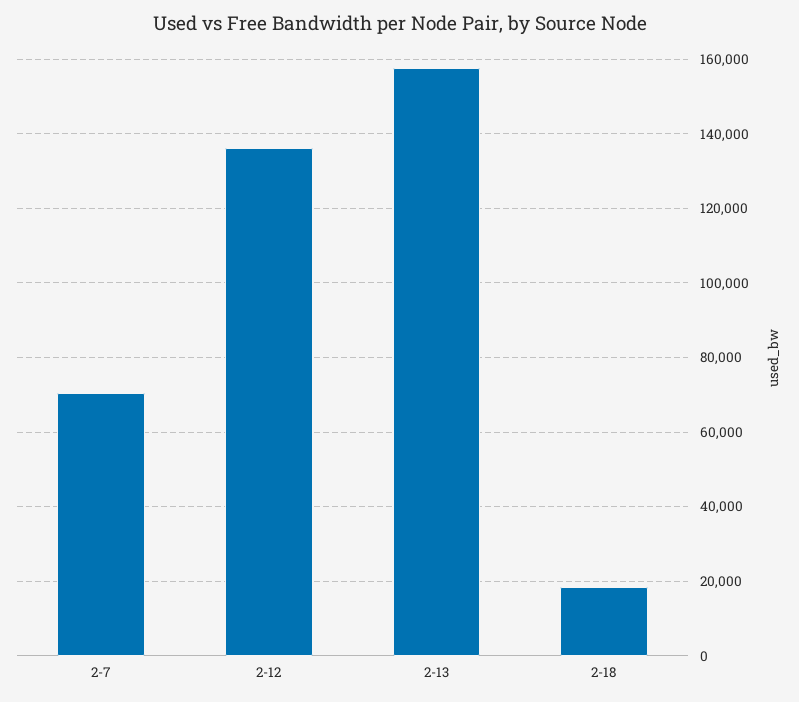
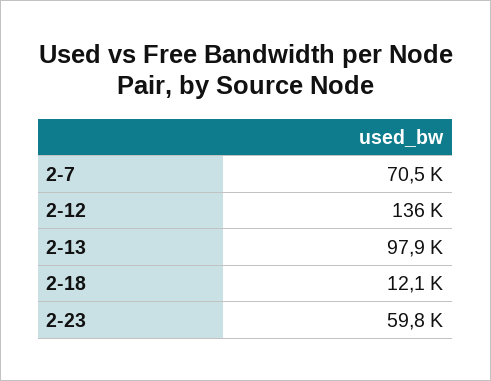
2-13: 158000 -> 97900
2-18: 18000 -> 12100
2-23: none -> 59800

